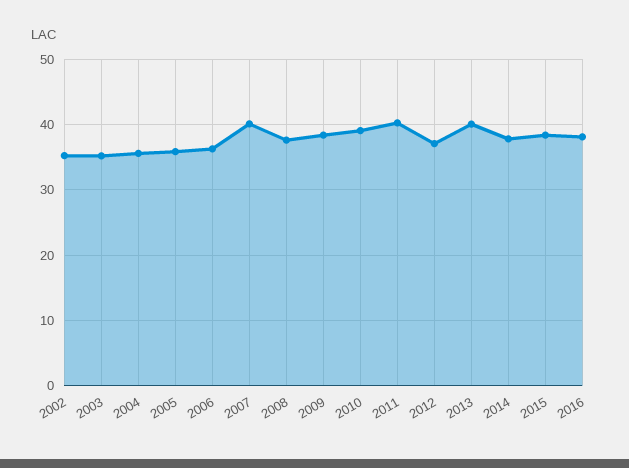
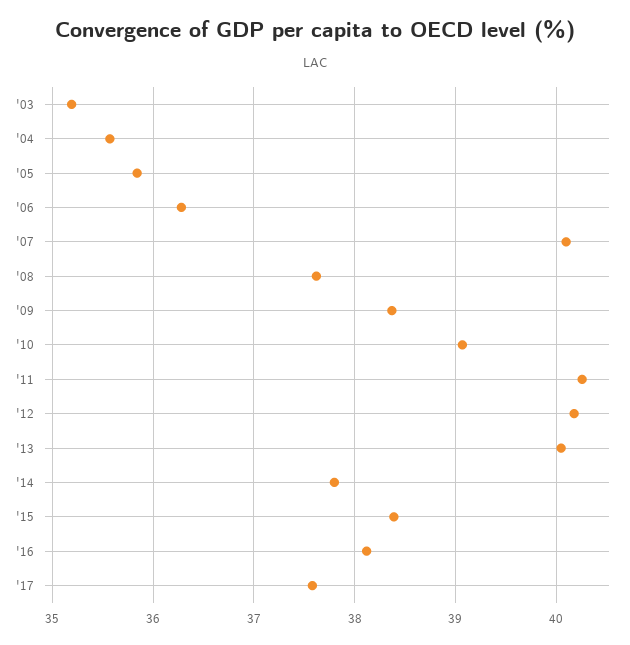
2002: 35 -> none
2012: 37 -> 40.2
'17: none -> 37.6

